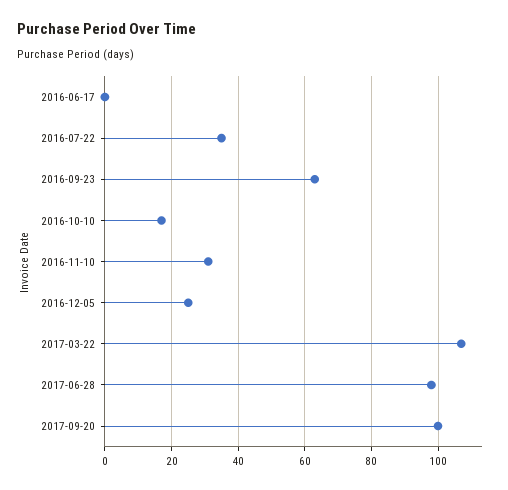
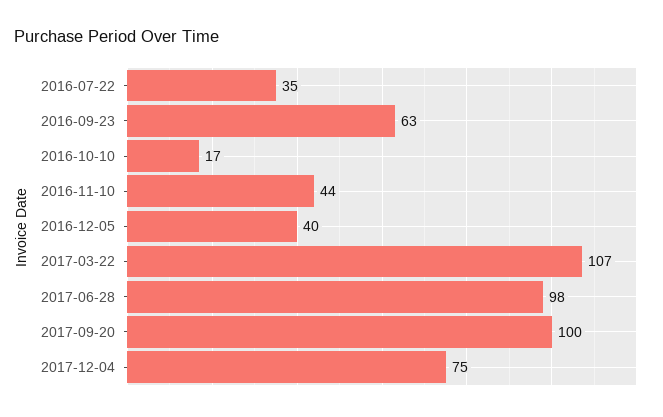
2016-06-17: 0 -> none
2016-11-10: 30 -> 44
2016-12-05: 25 -> 40
2017-12-04: none -> 75

